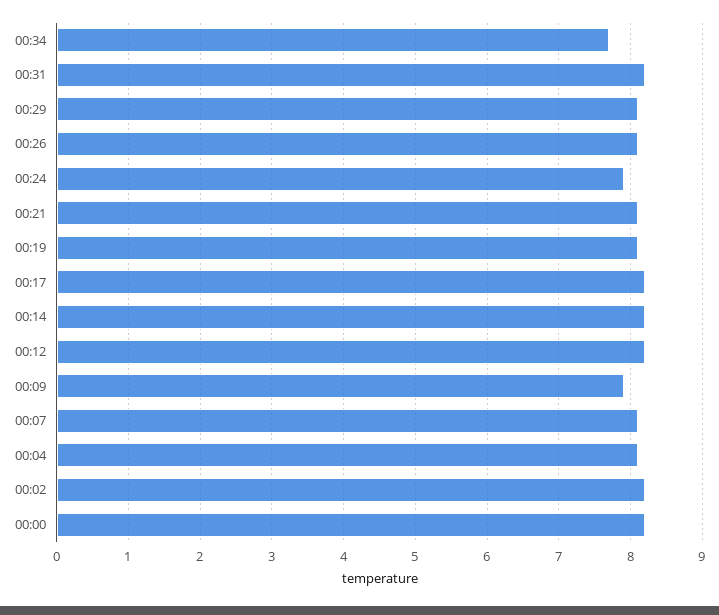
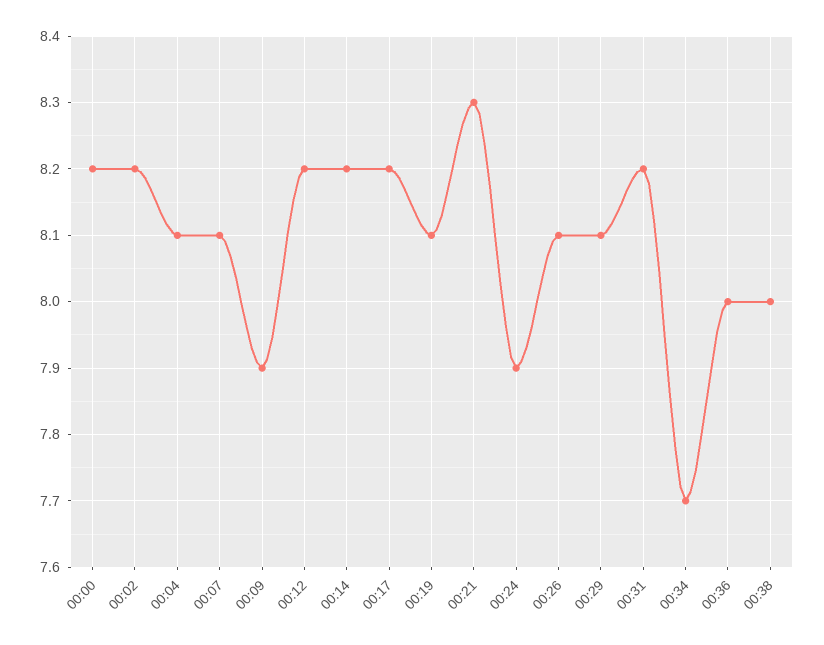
00:21: 8.1 -> 8.3
00:36: none -> 8
00:38: none -> 8

